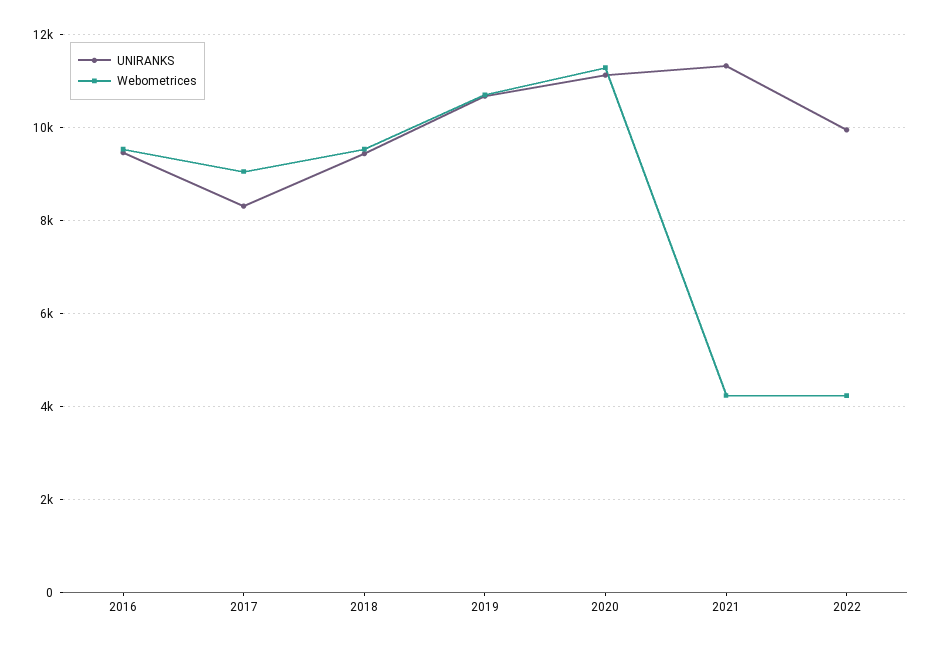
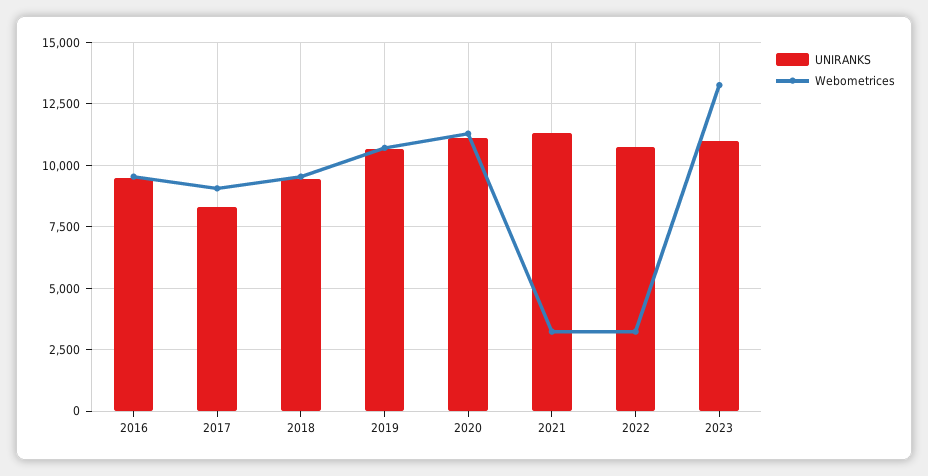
Webometrices, 2021: 4200 -> 3250
UNIRANKS, 2022: 10000 -> 10750
Webometrices, 2022: 4200 -> 3250
UNIRANKS, 2023: none -> 11000
Webometrices, 2023: none -> 13250

